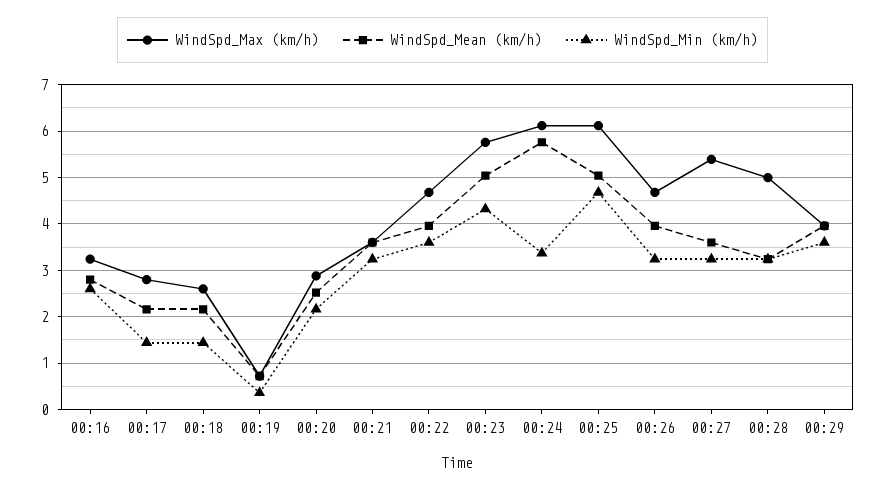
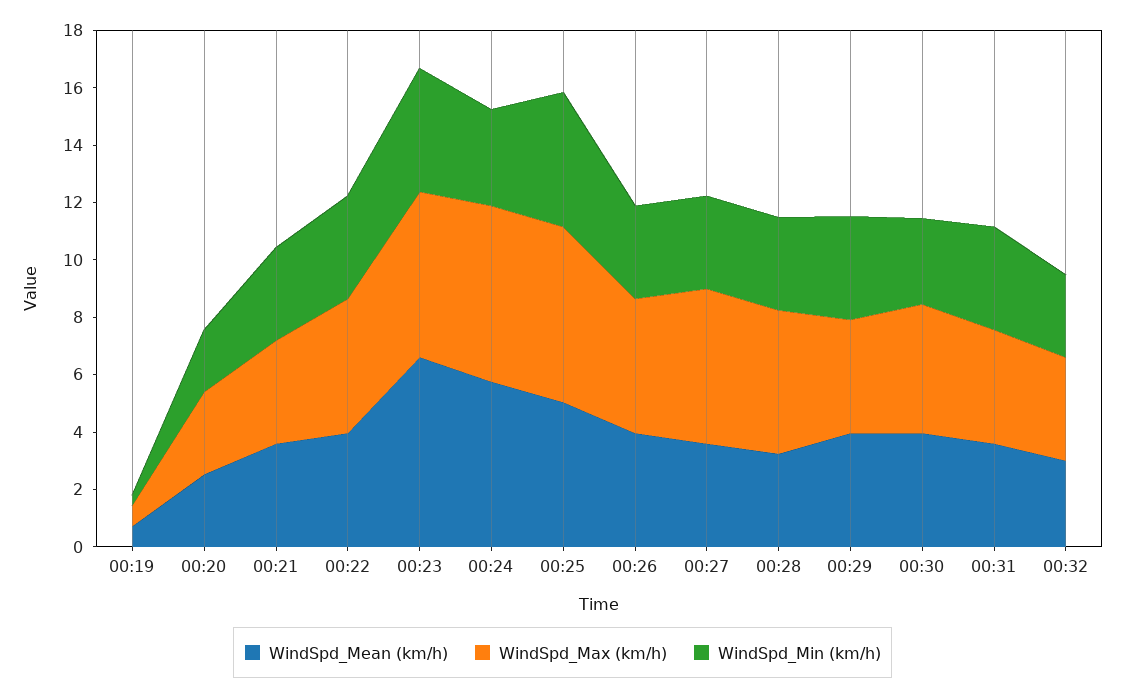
WindSpd_Max (km/h), 00:16: 3.2 -> none
WindSpd_Mean (km/h), 00:16: 2.8 -> none
WindSpd_Min (km/h), 00:16: 2.6 -> none
WindSpd_Max (km/h), 00:17: 2.8 -> none
WindSpd_Mean (km/h), 00:17: 2.2 -> none
WindSpd_Min (km/h), 00:17: 1.4 -> none
WindSpd_Max (km/h), 00:18: 2.6 -> none
WindSpd_Mean (km/h), 00:18: 2.2 -> none
WindSpd_Min (km/h), 00:18: 1.4 -> none
WindSpd_Mean (km/h), 00:23: 5 -> 6.5
WindSpd_Mean (km/h), 00:30: none -> 4
WindSpd_Max (km/h), 00:30: none -> 4.5
WindSpd_Min (km/h), 00:30: none -> 3
WindSpd_Mean (km/h), 00:31: none -> 3.5
WindSpd_Max (km/h), 00:31: none -> 4
WindSpd_Min (km/h), 00:31: none -> 3.5
WindSpd_Mean (km/h), 00:32: none -> 3
WindSpd_Max (km/h), 00:32: none -> 3.5
WindSpd_Min (km/h), 00:32: none -> 3

